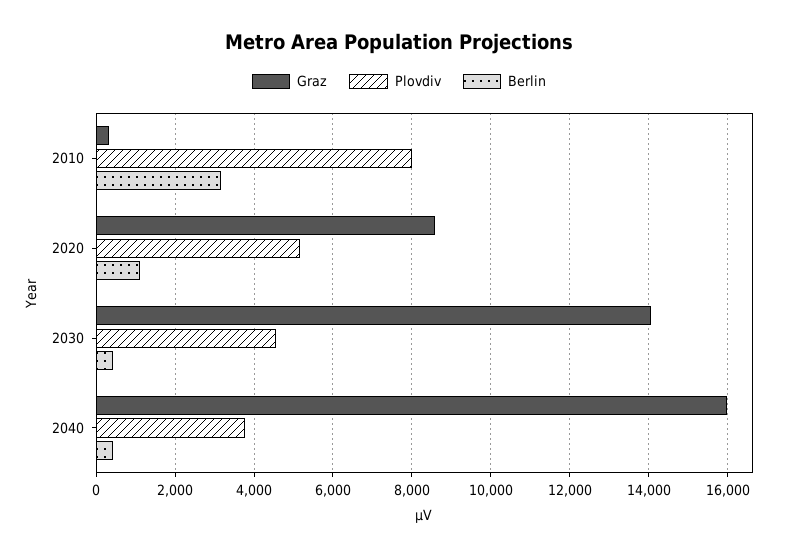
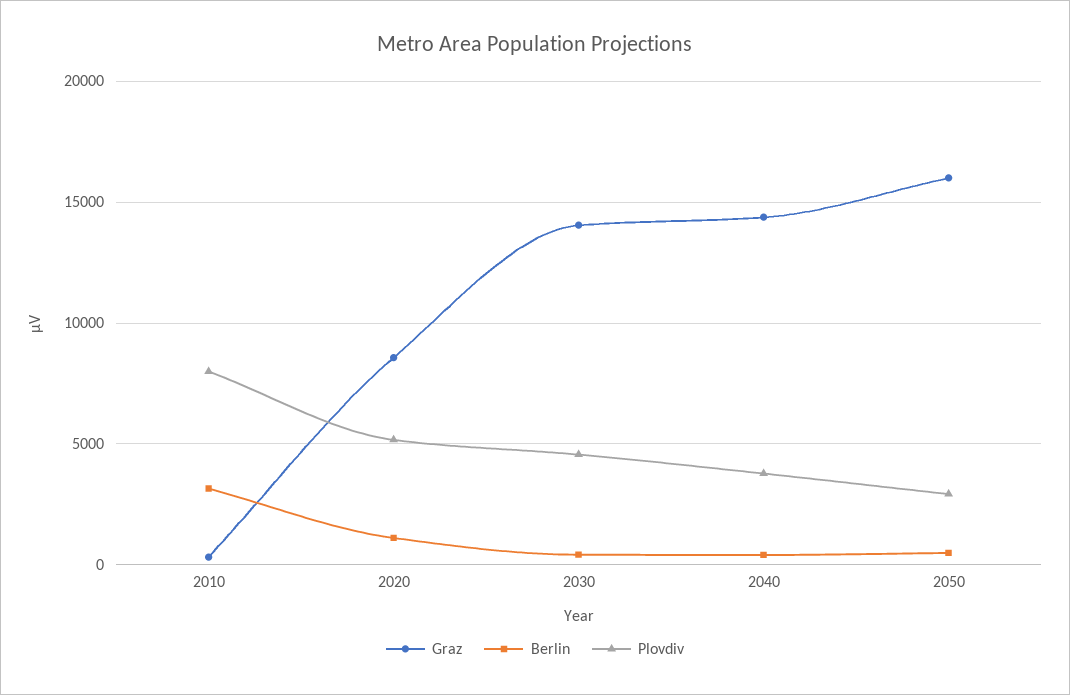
Graz, 2040: 16000 -> 14500
Graz, 2050: none -> 16000
Berlin, 2050: none -> 500
Plovdiv, 2050: none -> 3000

